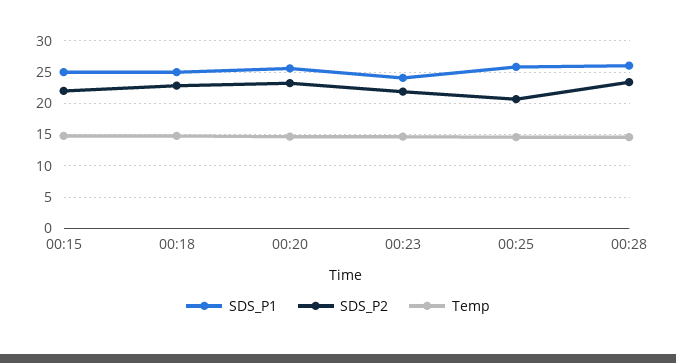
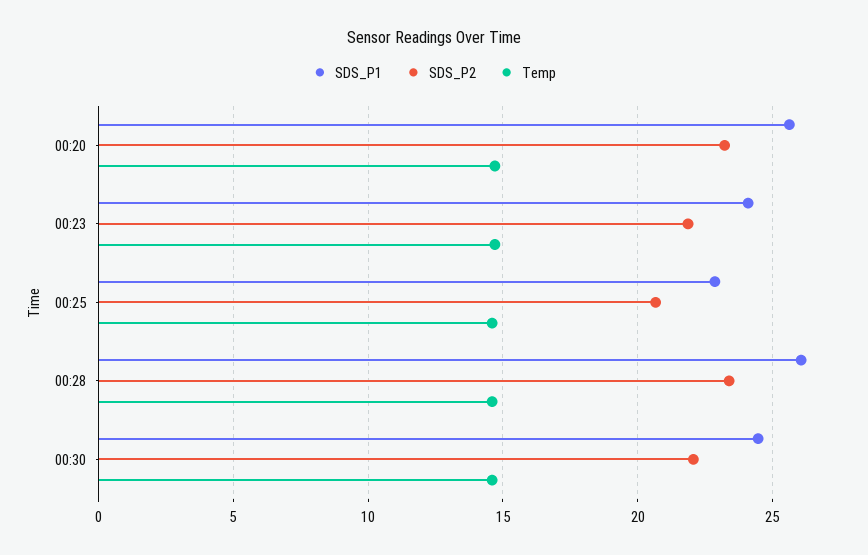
SDS_P1, 00:15: 25 -> none
SDS_P2, 00:15: 22 -> none
Temp, 00:15: 15 -> none
SDS_P1, 00:18: 25 -> none
SDS_P2, 00:18: 23 -> none
Temp, 00:18: 15 -> none
SDS_P1, 00:25: 26 -> 23
SDS_P1, 00:30: none -> 24.5
SDS_P2, 00:30: none -> 22
Temp, 00:30: none -> 14.5

